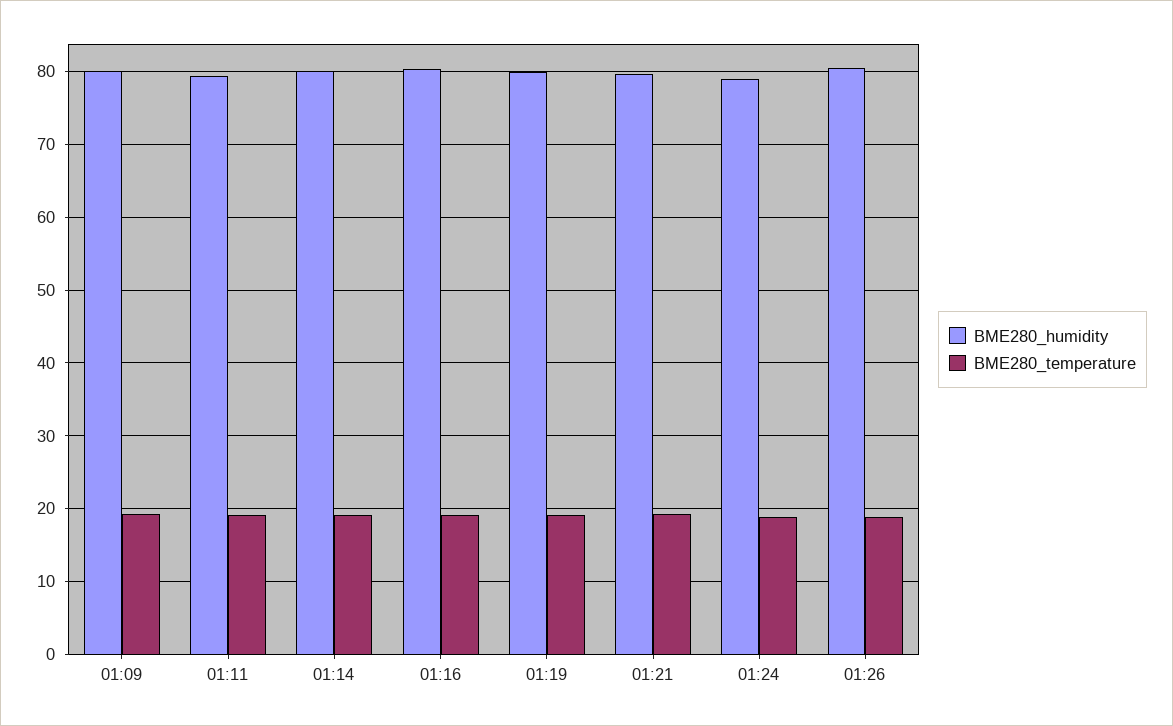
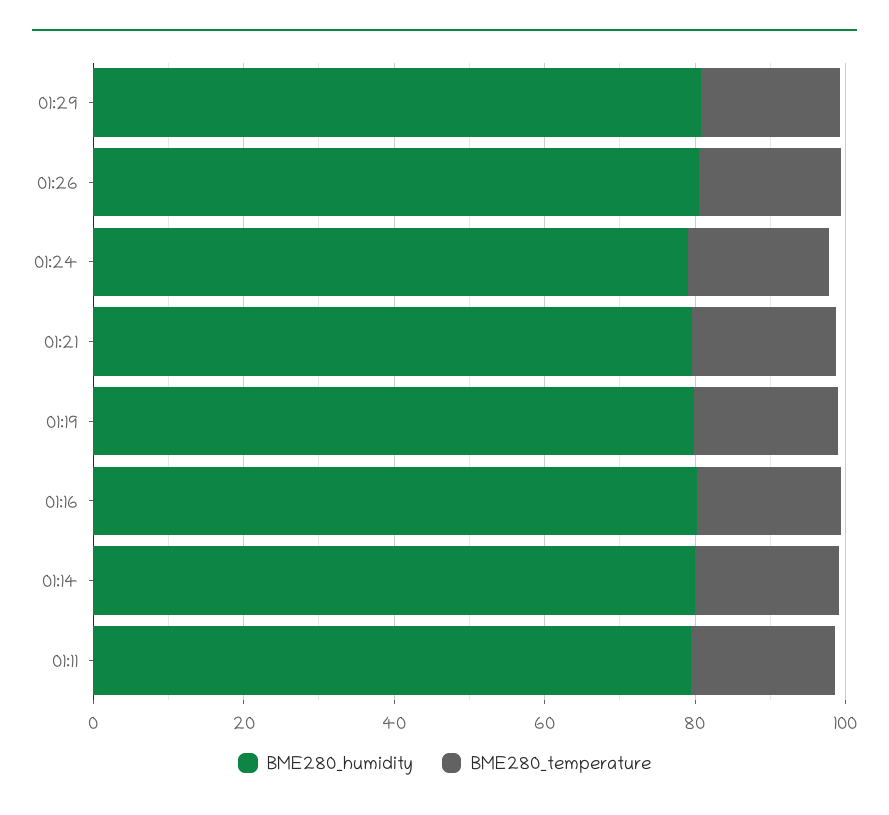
BME280_humidity, 01:09: 80 -> none
BME280_temperature, 01:09: 19 -> none
BME280_humidity, 01:29: none -> 80
BME280_temperature, 01:29: none -> 20

